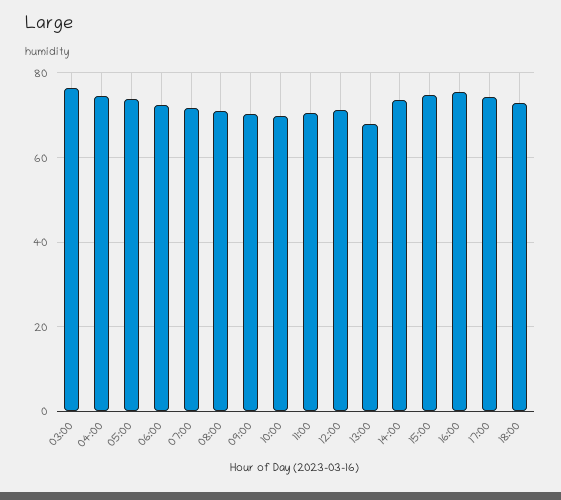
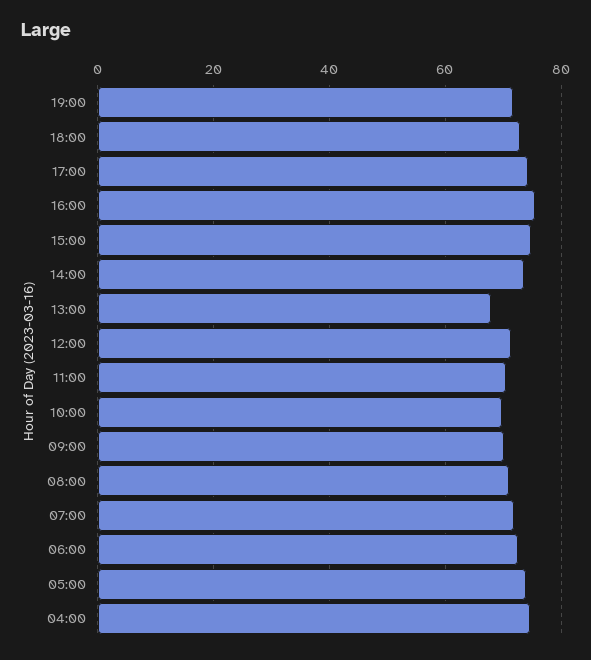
03:00: 76 -> none
19:00: none -> 72

